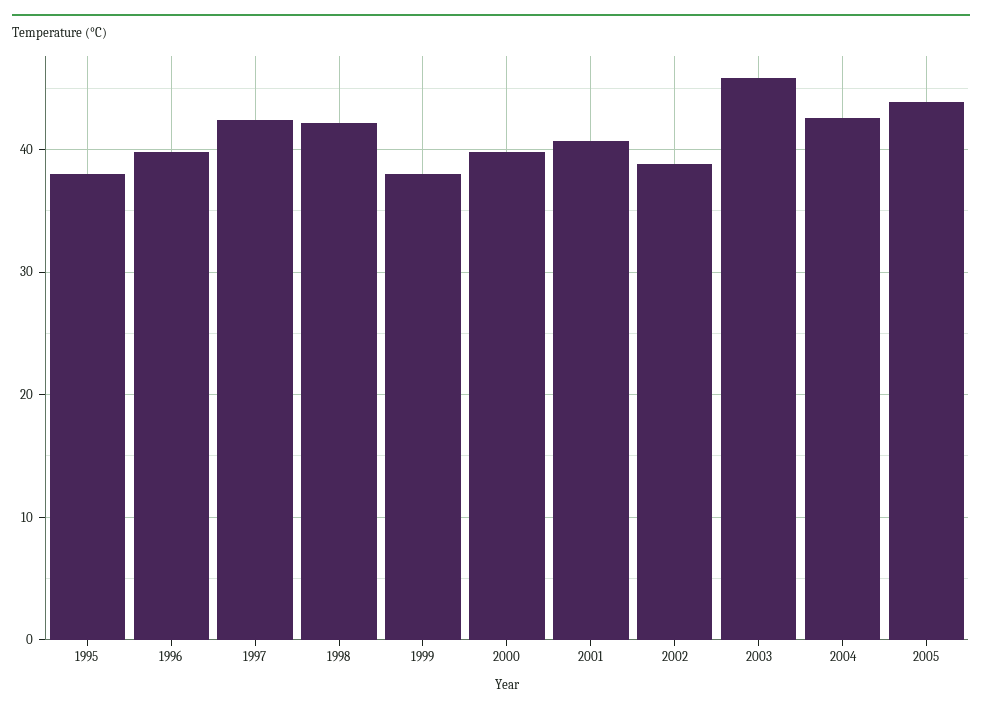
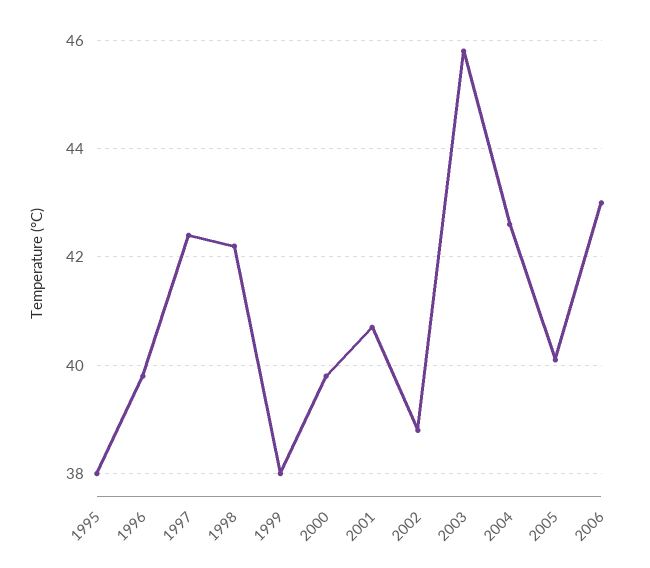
2005: 44 -> 40
2006: none -> 43

